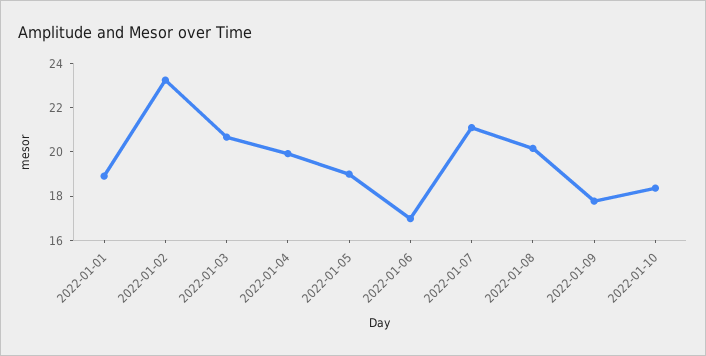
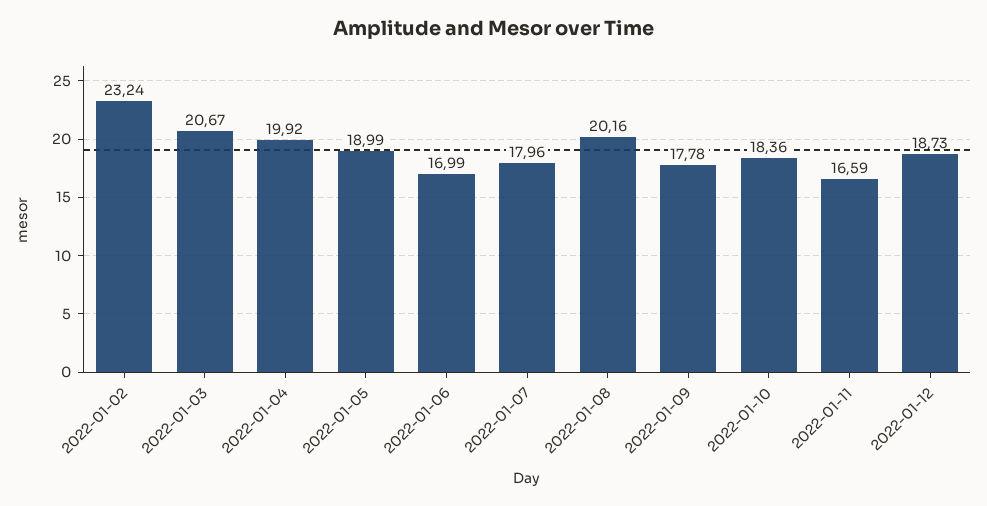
2022-01-01: 19 -> none
2022-01-07: 21 -> 17.96
2022-01-11: none -> 16.59
2022-01-12: none -> 18.73

